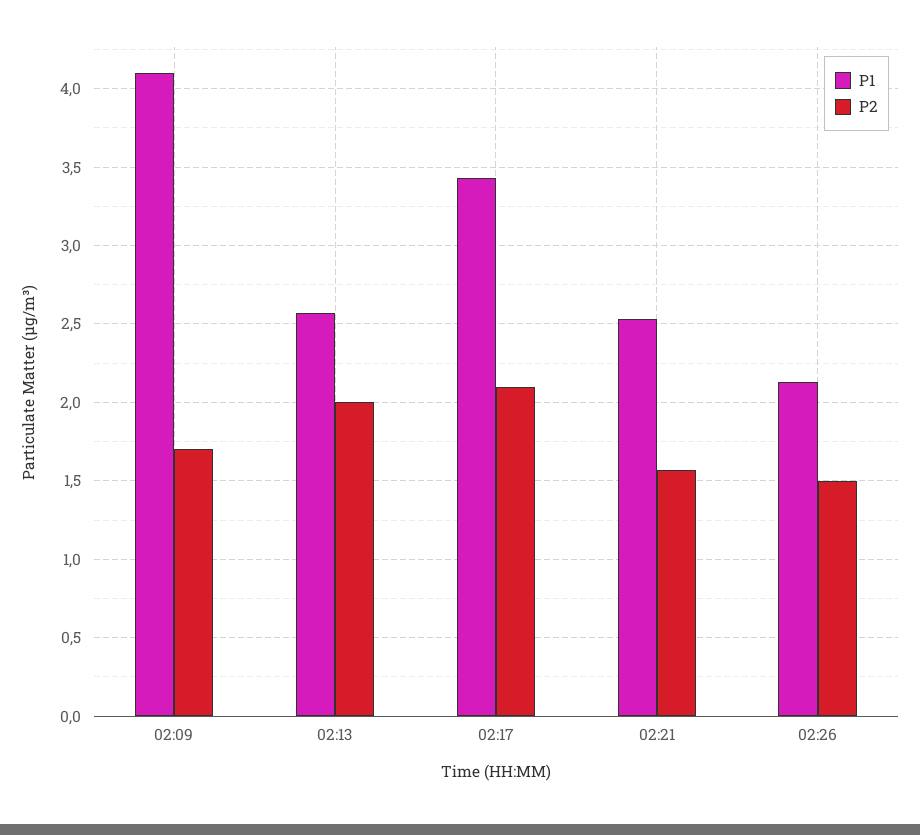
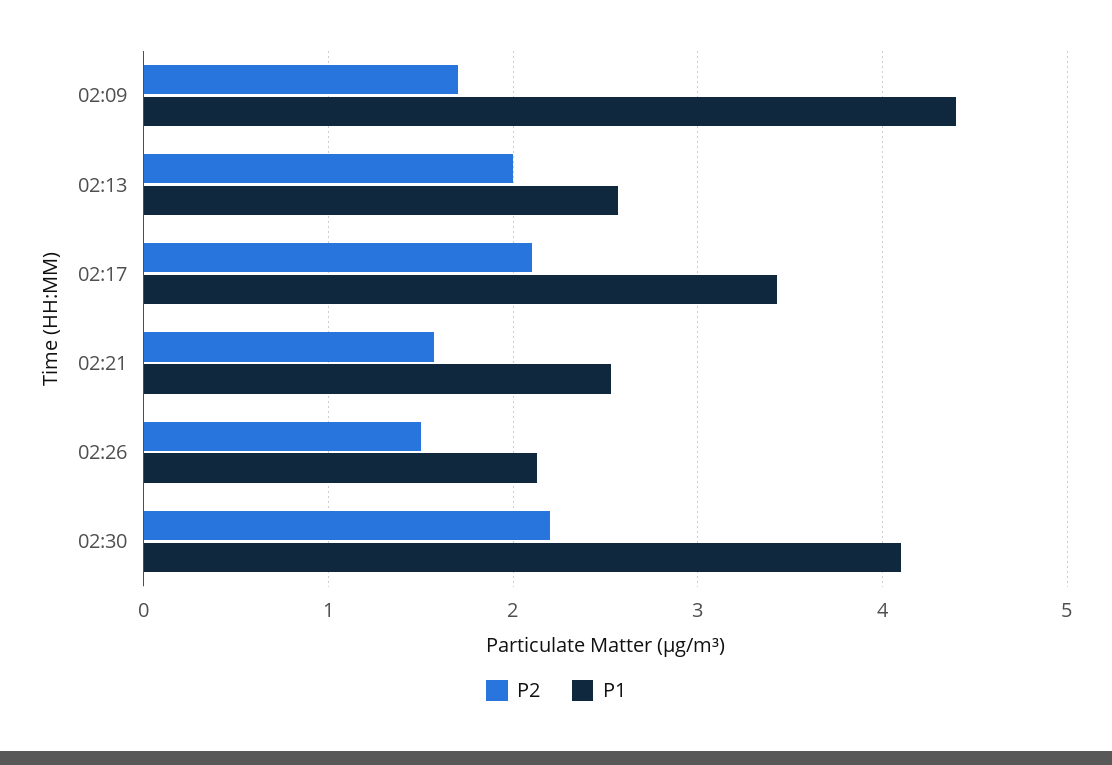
P1, 02:09: 4.1 -> 4.4
P2, 02:30: none -> 2.2
P1, 02:30: none -> 4.1

